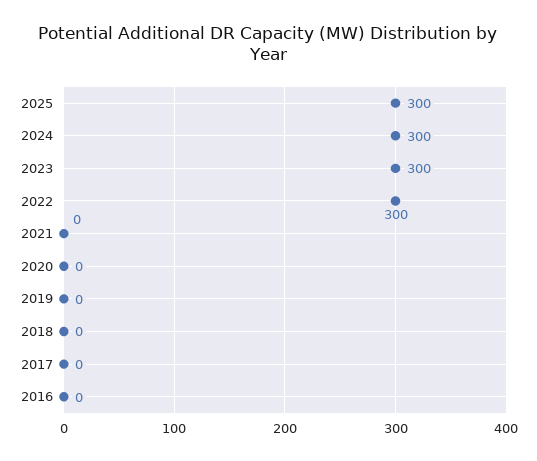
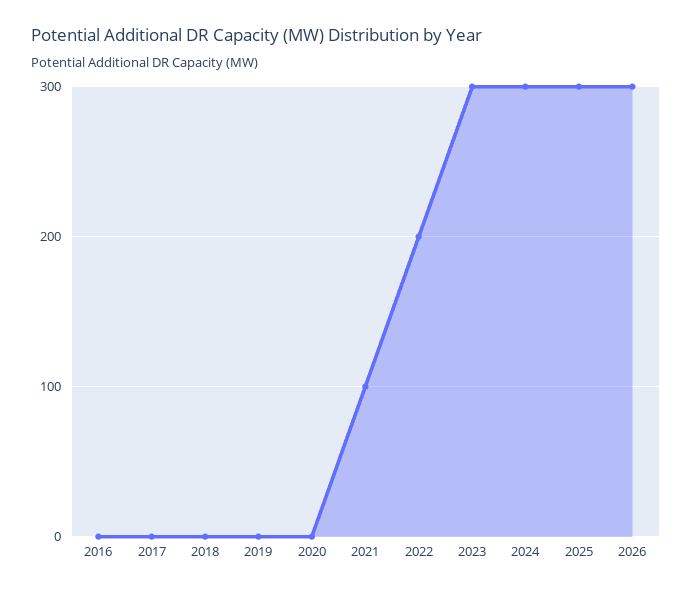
2022: 300 -> 200
2021: 0 -> 100
2026: none -> 300

